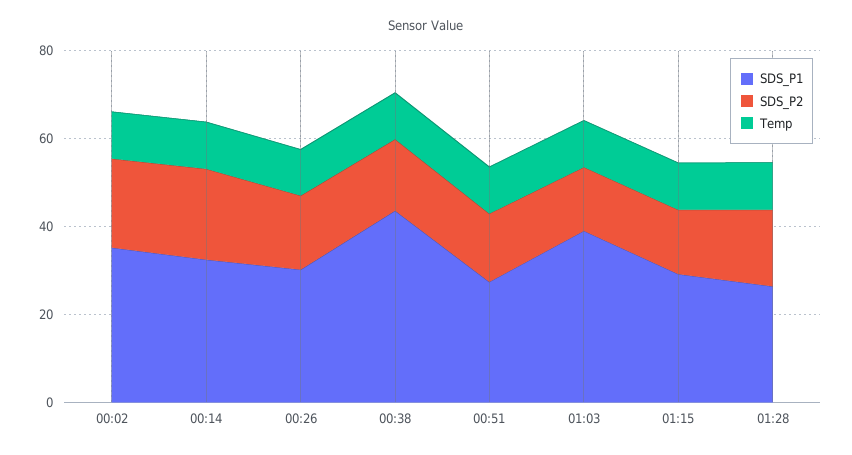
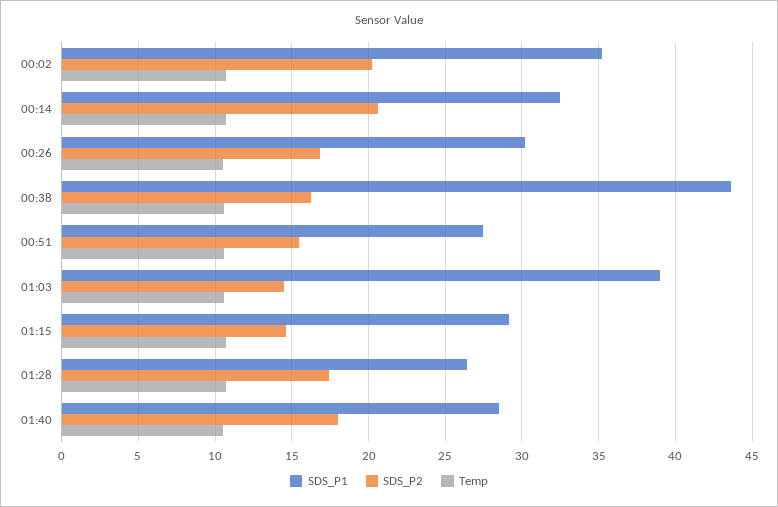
SDS_P1, 01:40: none -> 28.5
SDS_P2, 01:40: none -> 18
Temp, 01:40: none -> 10.5

